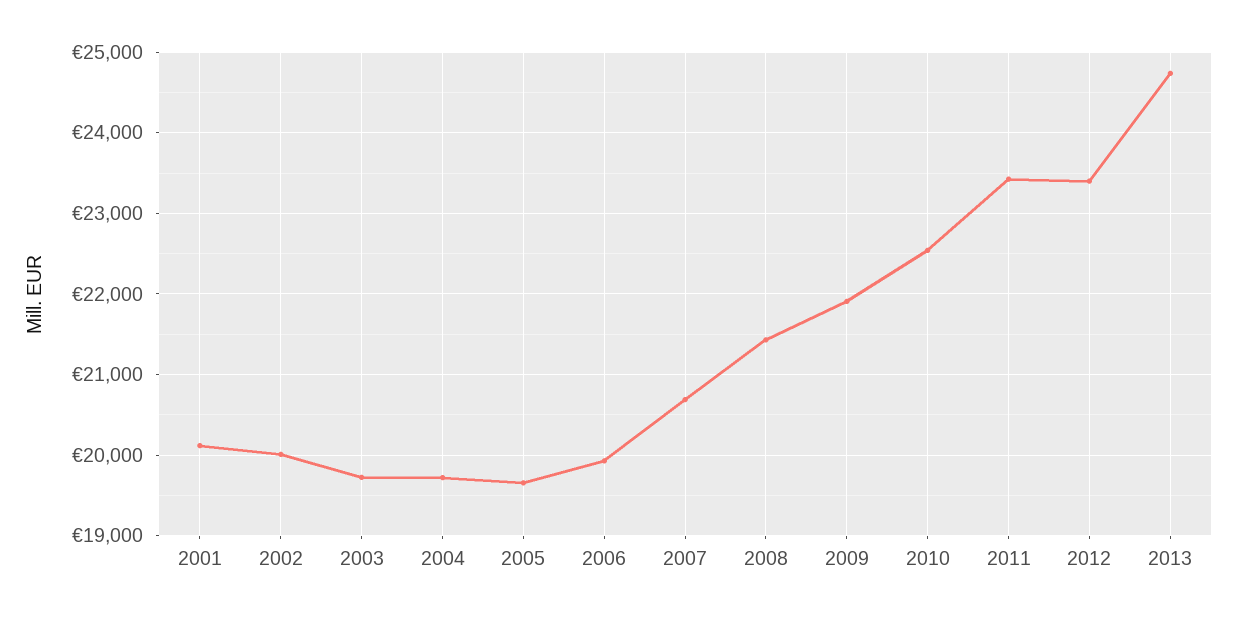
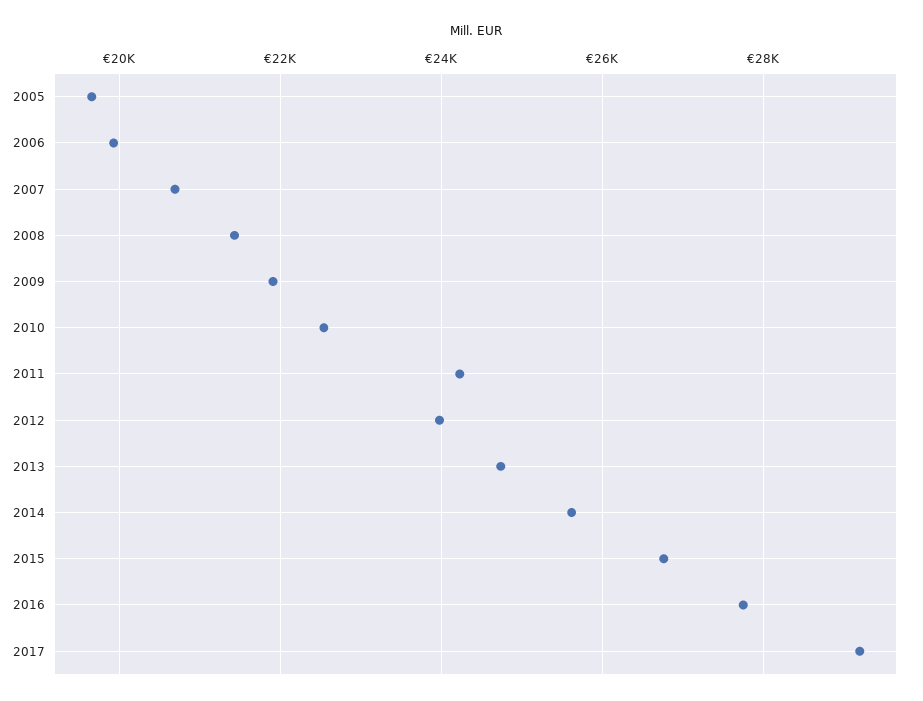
2001: 20100 -> none
2002: 20000 -> none
2003: 19700 -> none
2004: 19700 -> none
2011: 23400 -> 24200
2012: 23400 -> 24000
2014: none -> 25600
2015: none -> 26800
2016: none -> 27800
2017: none -> 29200

